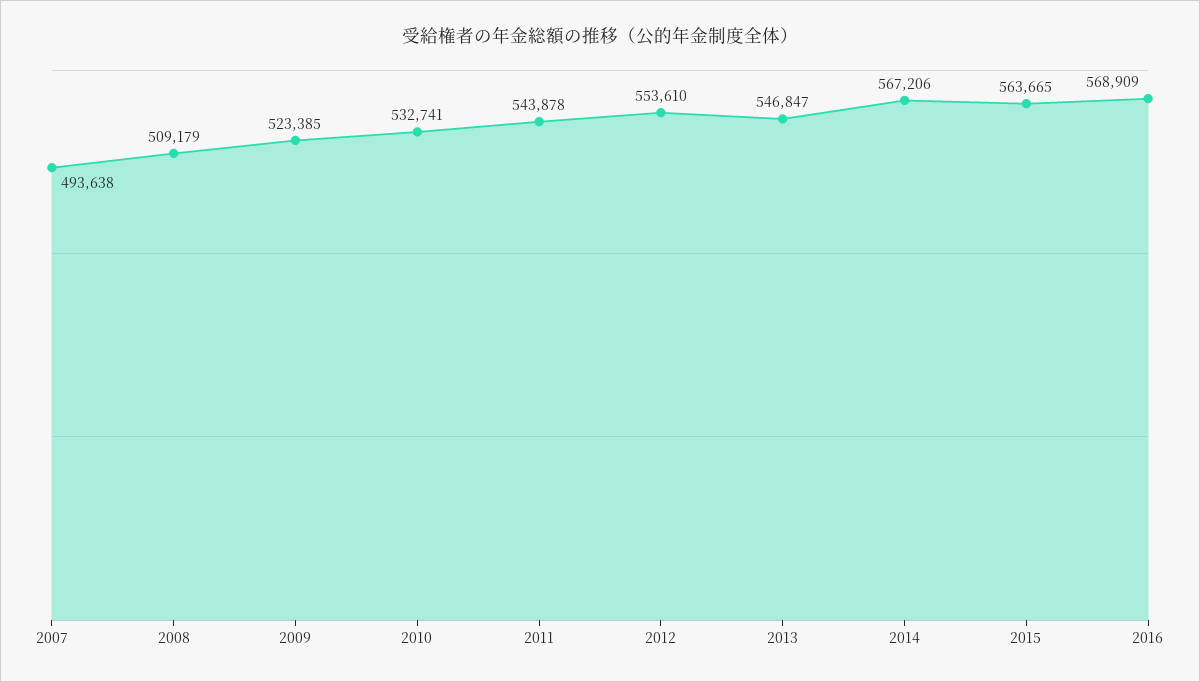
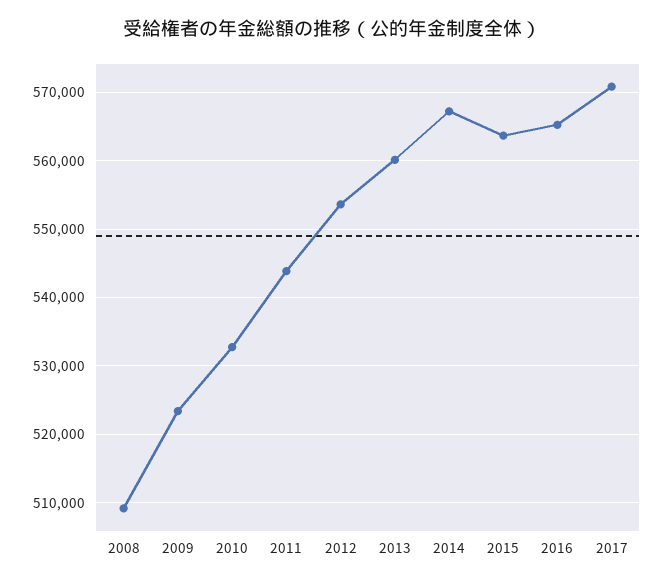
2007: 493638 -> none
2013: 546847 -> 560000
2016: 568909 -> 565000
2017: none -> 571000

